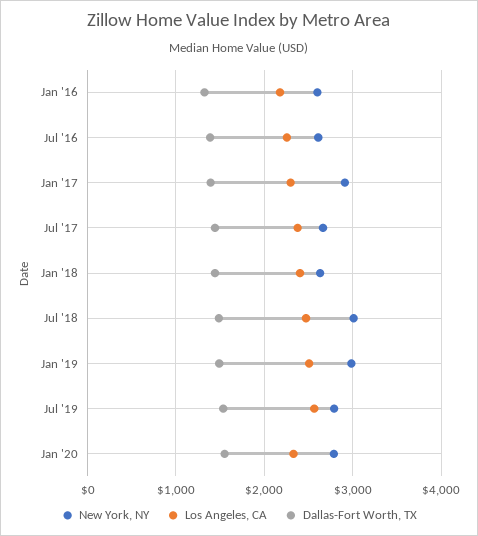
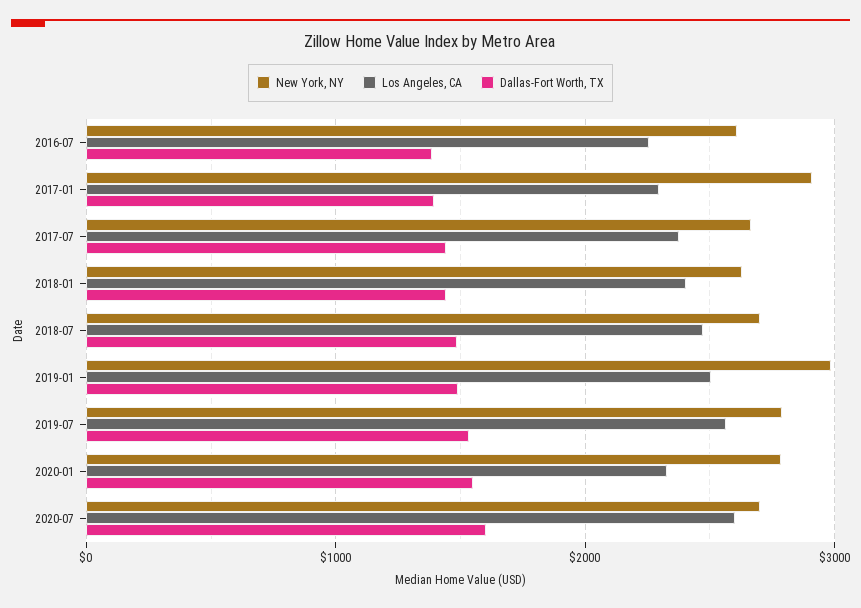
New York, NY, Jan '16: 2600 -> none
Los Angeles, CA, Jan '16: 2200 -> none
Dallas-Fort Worth, TX, Jan '16: 1300 -> none
New York, NY, Jul '18: 3000 -> 2700
New York, NY, 2020-07: none -> 2700
Los Angeles, CA, 2020-07: none -> 2600
Dallas-Fort Worth, TX, 2020-07: none -> 1600

